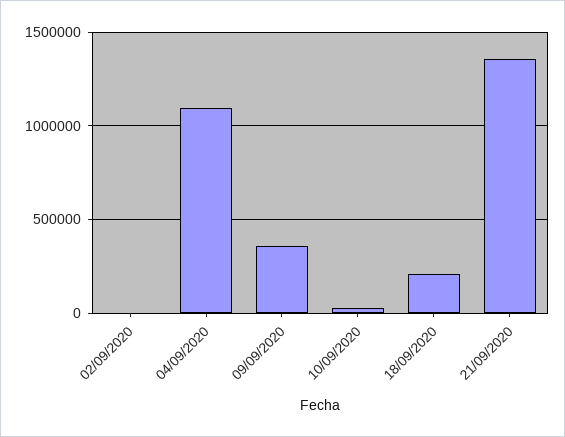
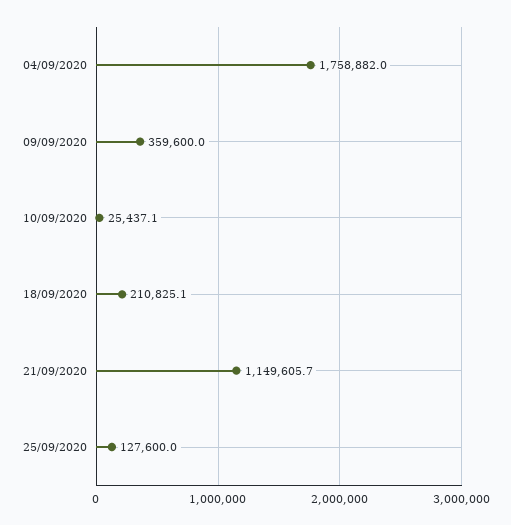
02/09/2020: 0 -> none
04/09/2020: 1100000 -> 1758882
21/09/2020: 1350000 -> 1149605.7
25/09/2020: none -> 127600

